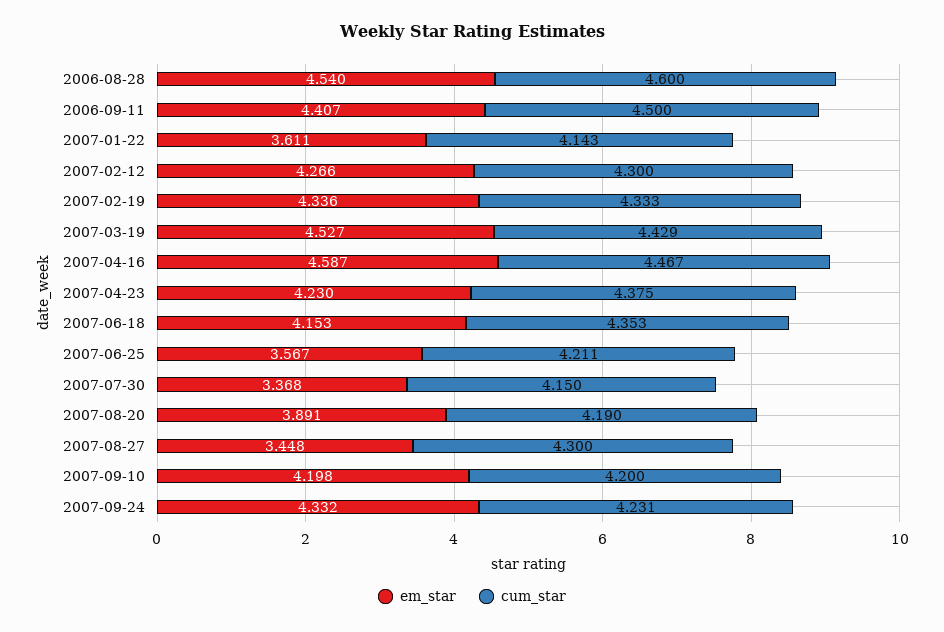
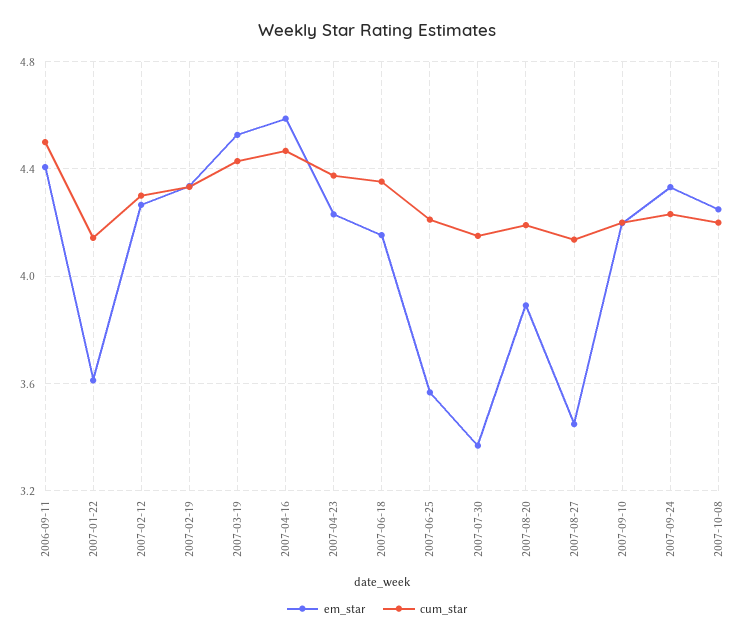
em_star, 2006-08-28: 4.54 -> none
cum_star, 2006-08-28: 4.6 -> none
cum_star, 2007-08-27: 4.3 -> 4.15
em_star, 2007-10-08: none -> 4.25
cum_star, 2007-10-08: none -> 4.2

